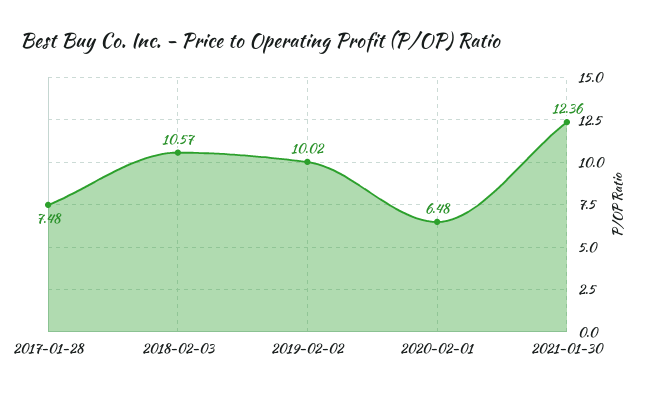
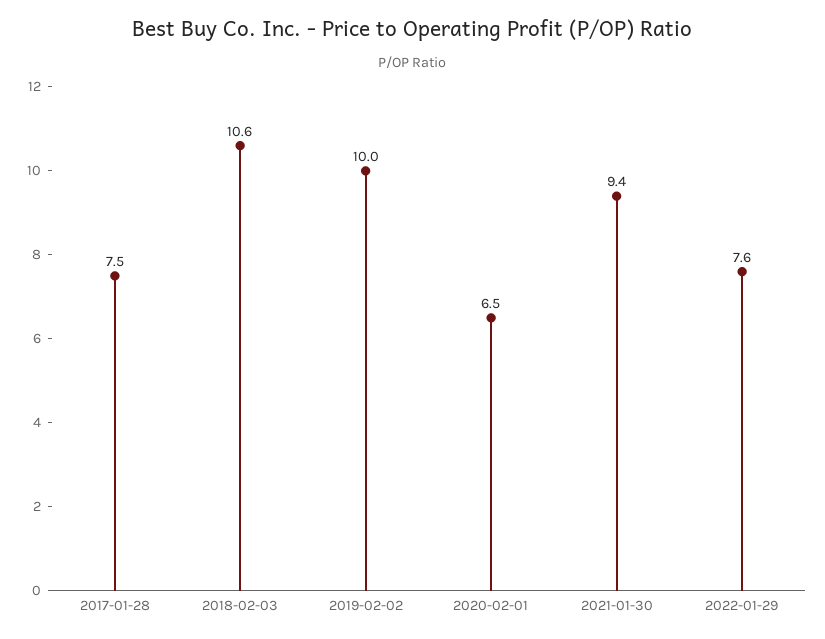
2021-01-30: 12.36 -> 9.4
2022-01-29: none -> 7.6

